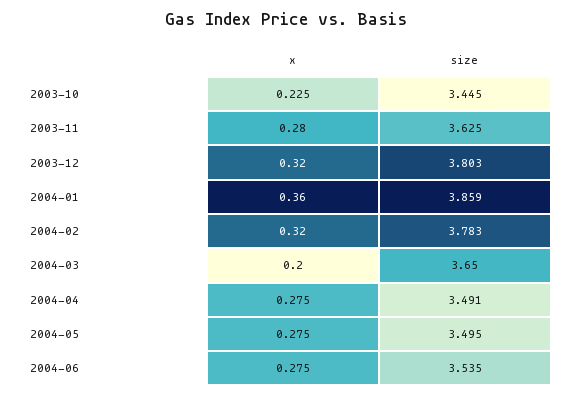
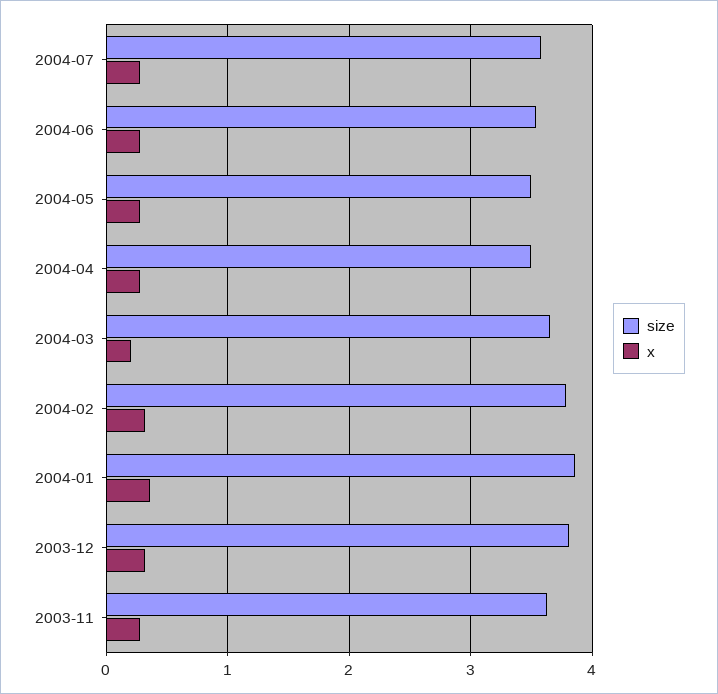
x, 2003-10: 0.225 -> none
size, 2003-10: 3.445 -> none
size, 2004-07: none -> 3.6
x, 2004-07: none -> 0.3

